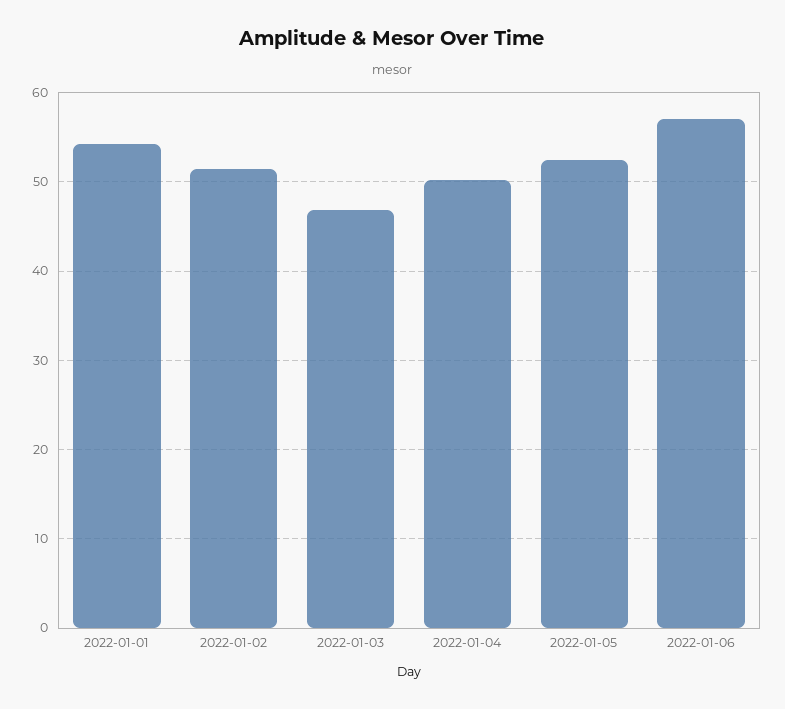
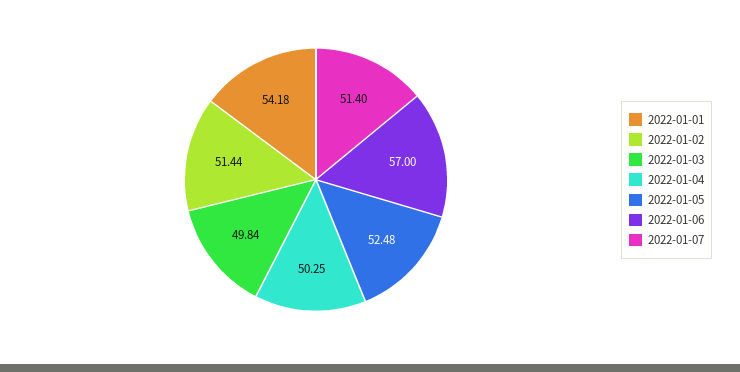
2022-01-03: 47 -> 49.84
2022-01-07: none -> 51.4

